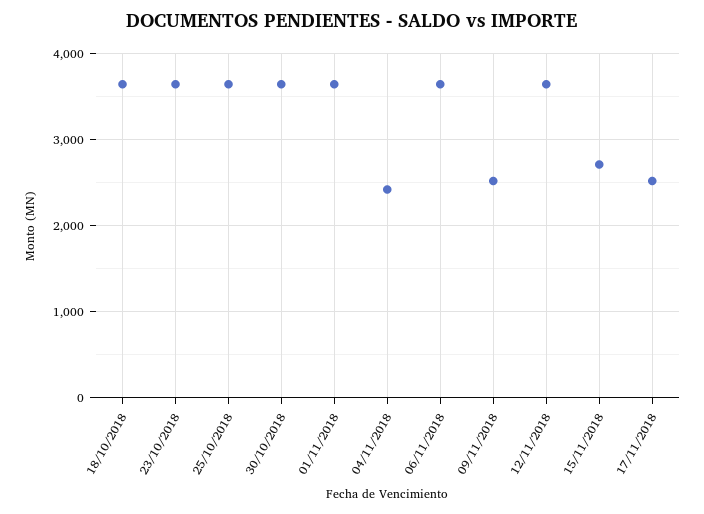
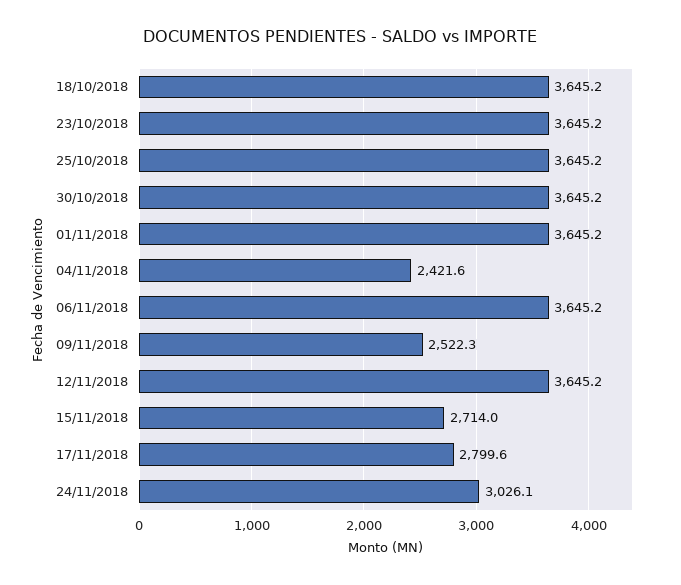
17/11/2018: 2500 -> 2799.6
24/11/2018: none -> 3026.1

